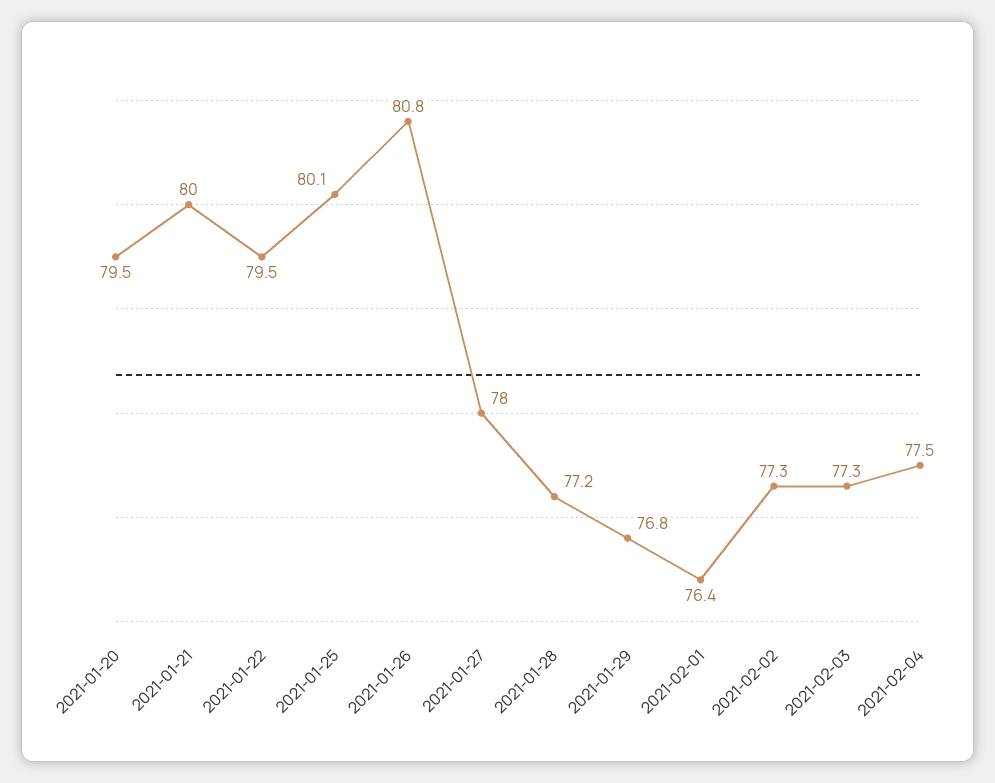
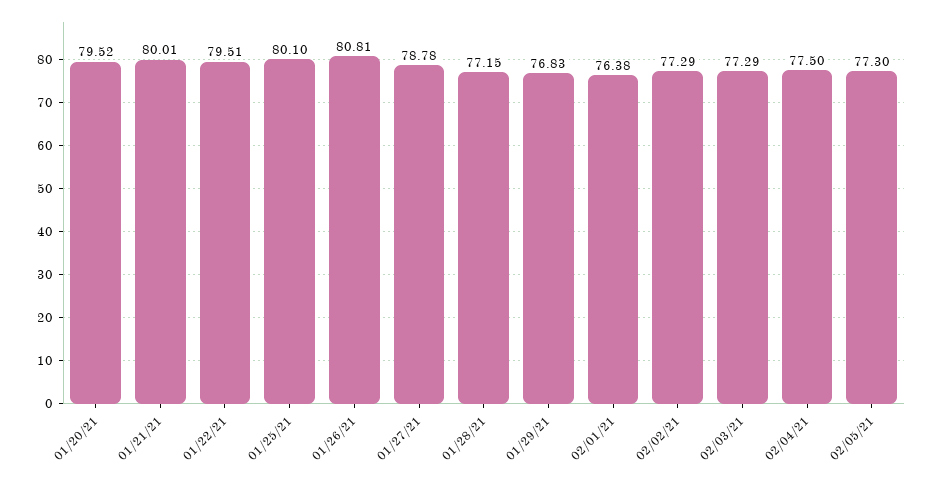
2021-01-27: 78 -> 78.78
02/05/21: none -> 77.3

